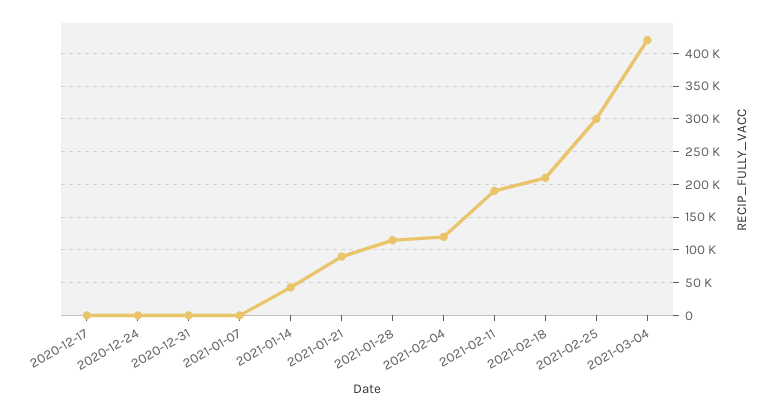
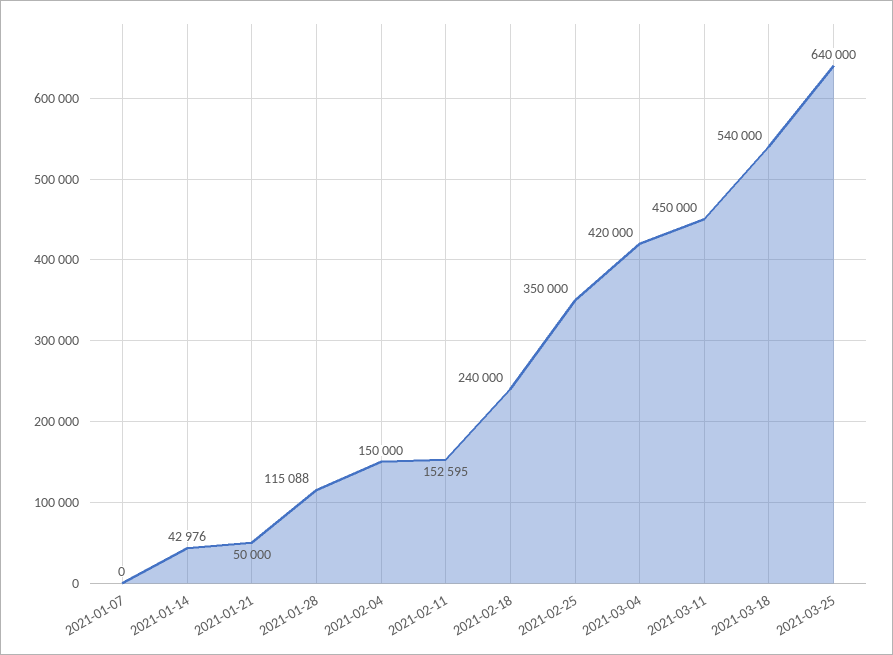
2020-12-17: 0 -> none
2020-12-24: 0 -> none
2020-12-31: 0 -> none
2021-01-21: 90000 -> 50000
2021-02-04: 120000 -> 150000
2021-02-11: 190000 -> 152595
2021-02-18: 210000 -> 240000
2021-02-25: 300000 -> 350000
2021-03-11: none -> 450000
2021-03-18: none -> 540000
2021-03-25: none -> 640000

